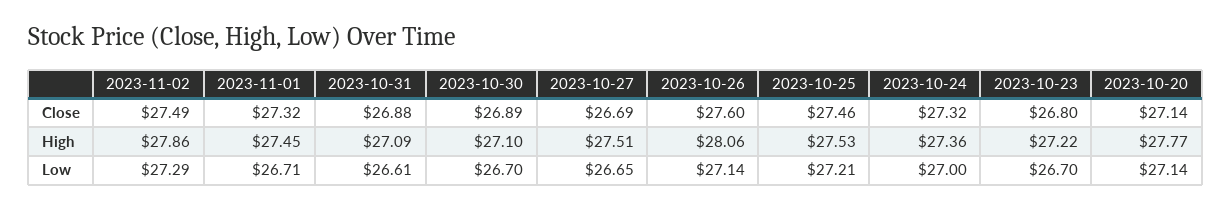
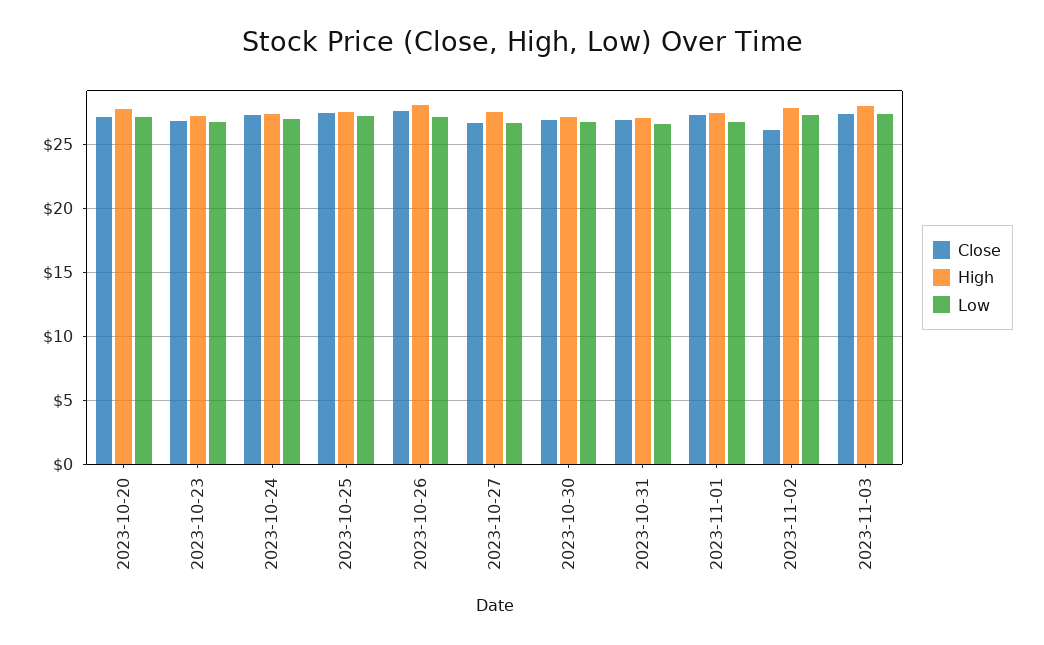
Close, 2023-11-02: 27.49 -> 26
Close, 2023-11-03: none -> 27.5
High, 2023-11-03: none -> 28
Low, 2023-11-03: none -> 27.5

